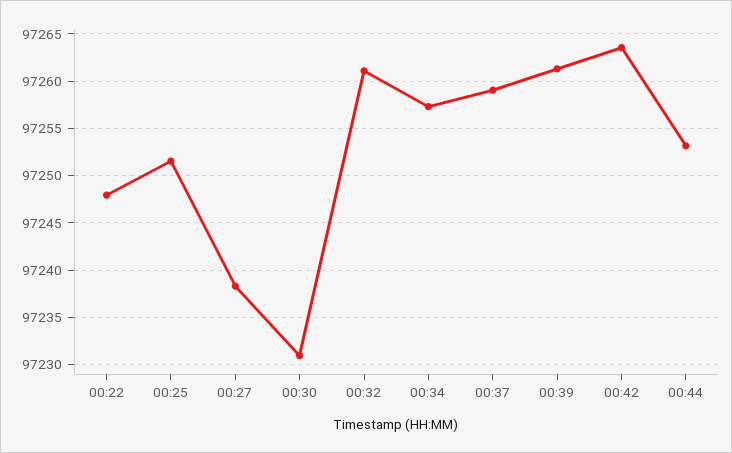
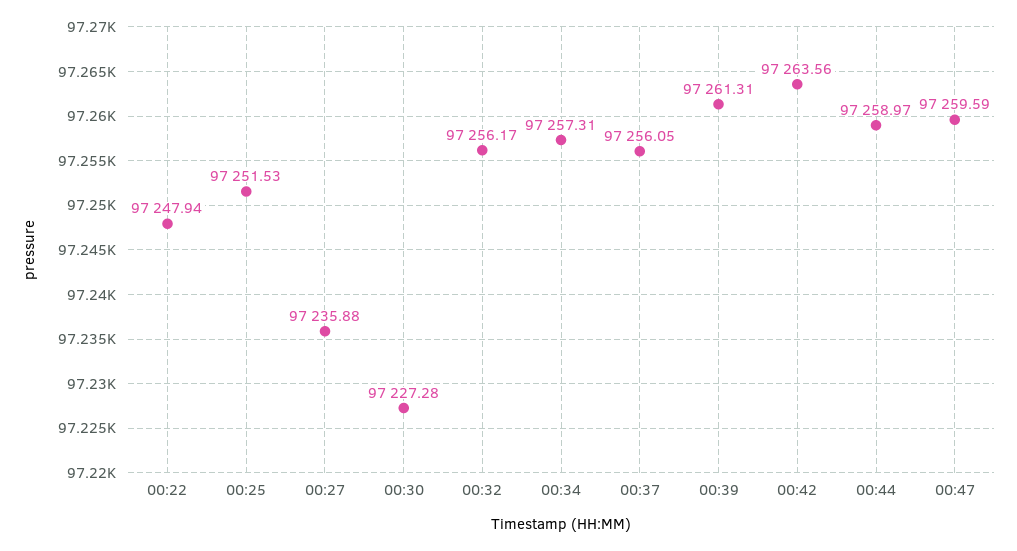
00:27: 97238 -> 97235.88
00:30: 97231 -> 97227.28
00:32: 97261 -> 97256.17
00:37: 97259 -> 97256.05
00:44: 97253 -> 97258.97
00:47: none -> 97259.59

